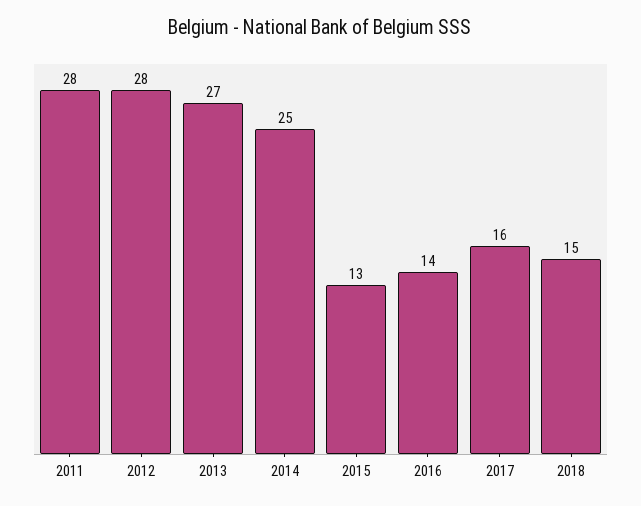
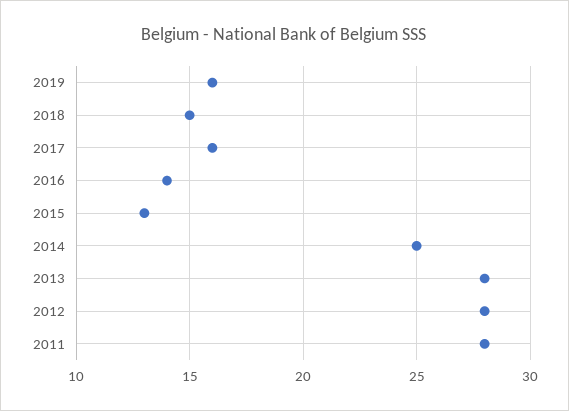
2013: 27 -> 28
2019: none -> 16

